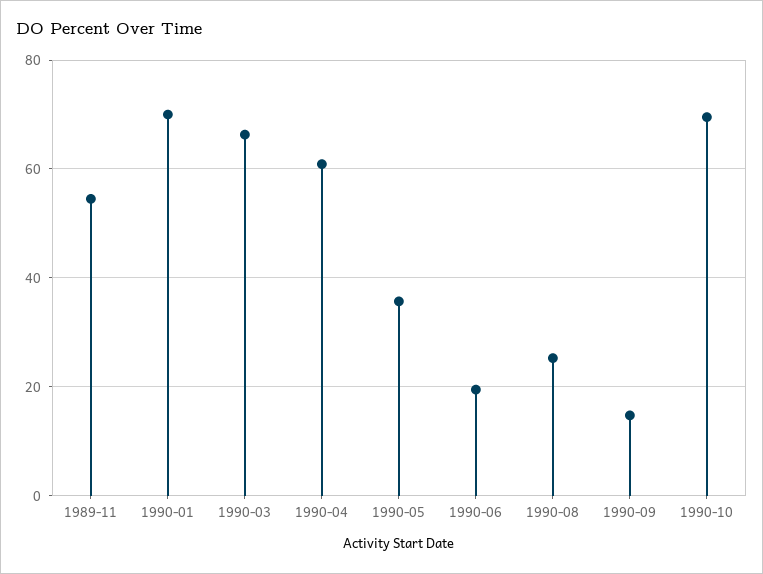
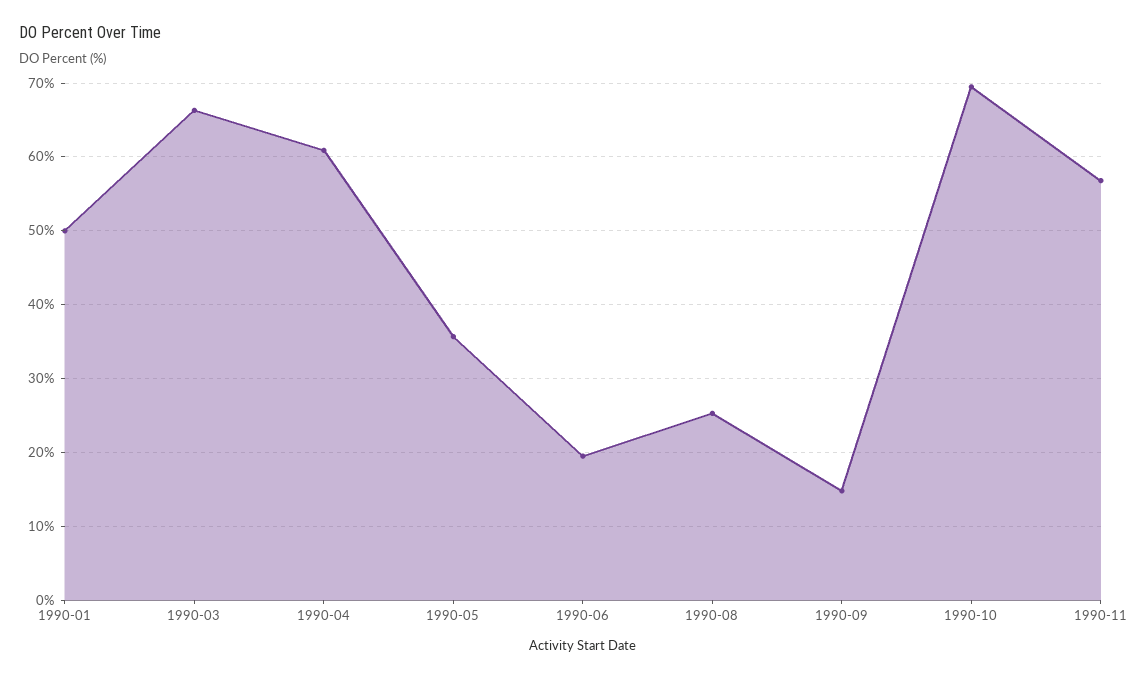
1989-11: 54 -> none
1990-01: 70 -> 50
1990-11: none -> 57

